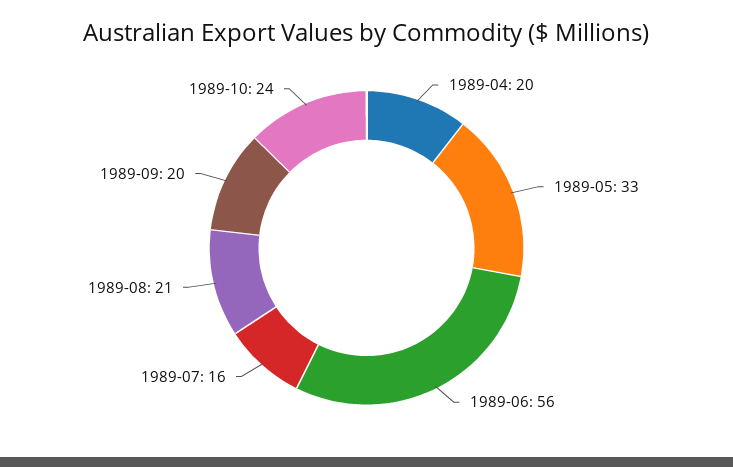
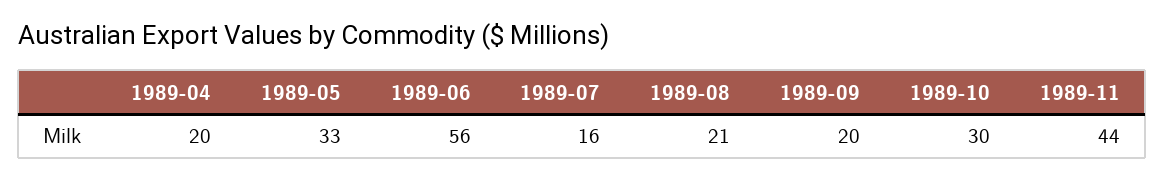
1989-10: 24 -> 30
1989-11: none -> 44

